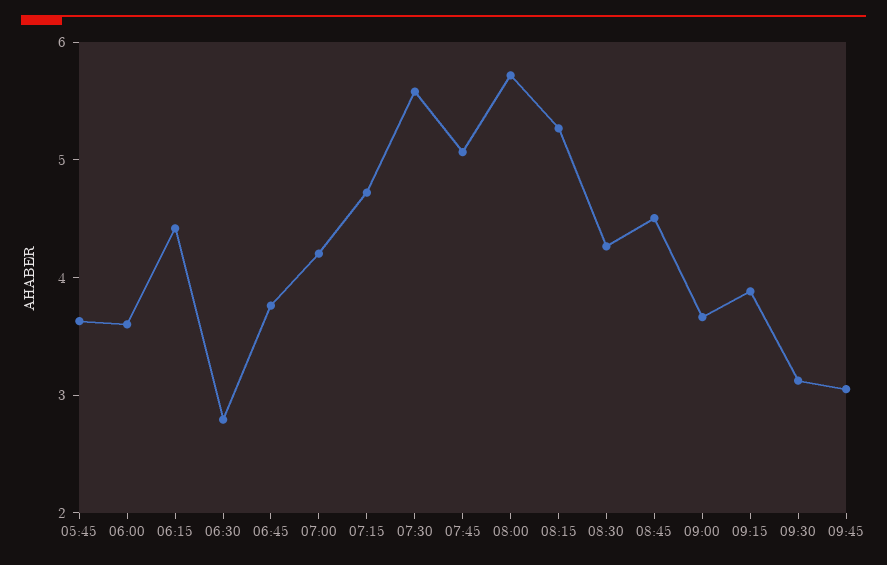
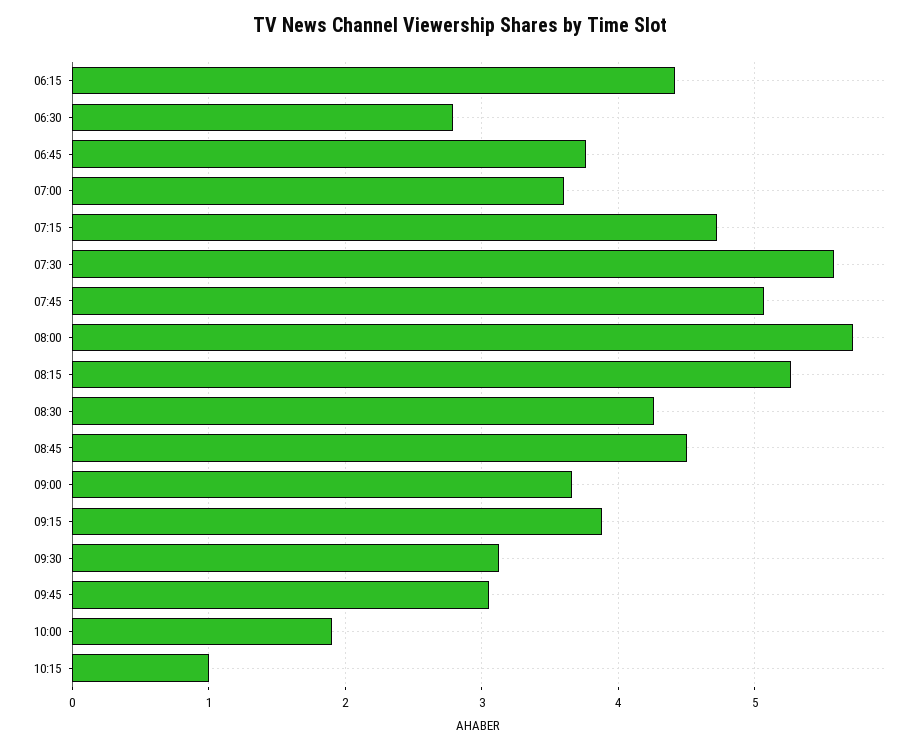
05:45: 3.6 -> none
06:00: 3.6 -> none
07:00: 4.2 -> 3.6
10:00: none -> 1.9
10:15: none -> 1

